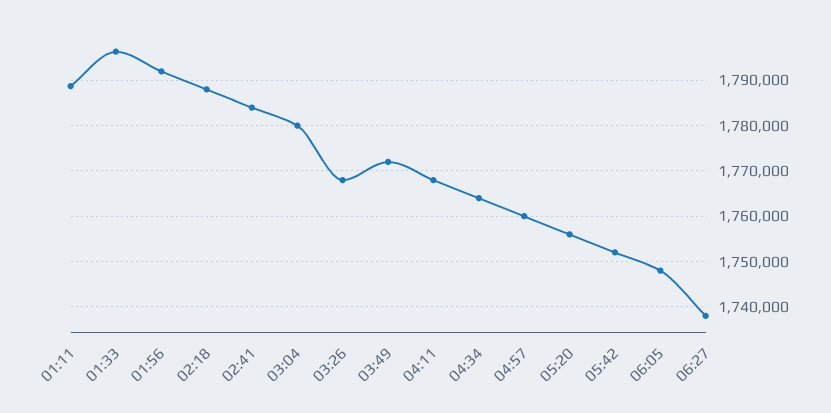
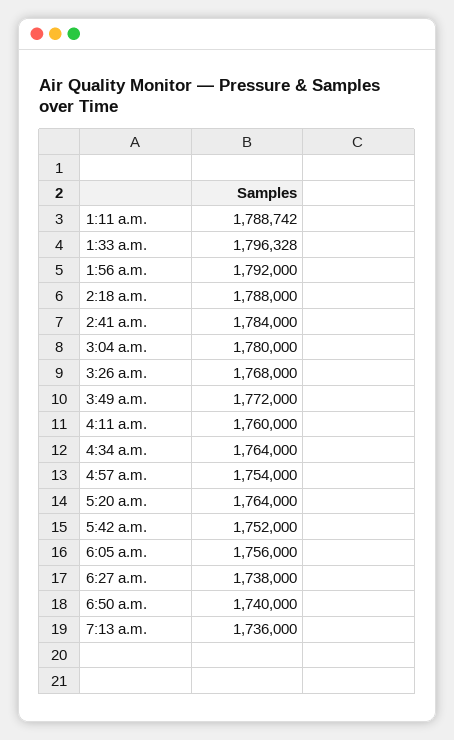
04:11: 1768000 -> 1760000
04:57: 1760000 -> 1754000
05:20: 1756000 -> 1764000
06:05: 1748000 -> 1756000
6:50 a.m.: none -> 1740000
7:13 a.m.: none -> 1736000

